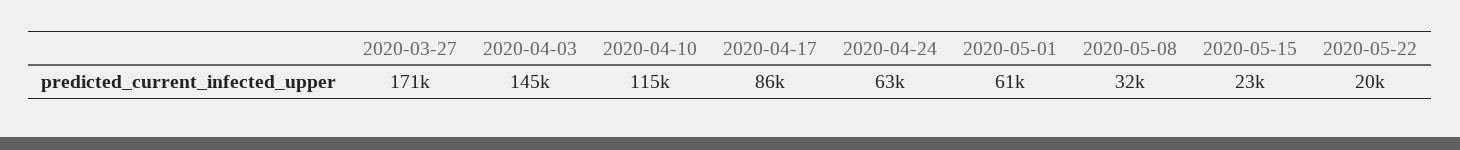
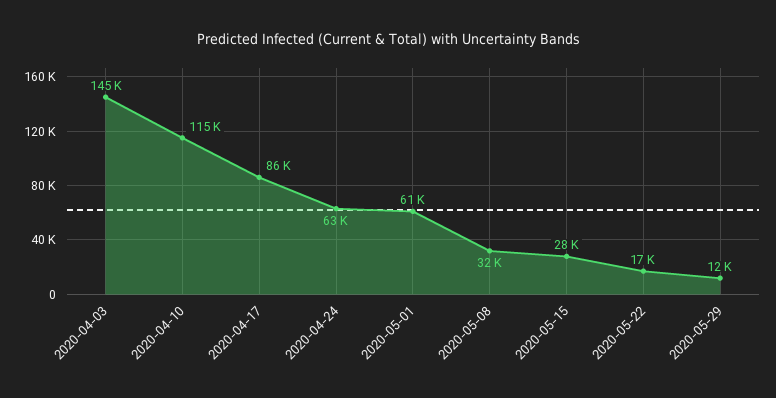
2020-03-27: 171000 -> none
2020-05-15: 23000 -> 28000
2020-05-22: 20000 -> 17000
2020-05-29: none -> 12000

